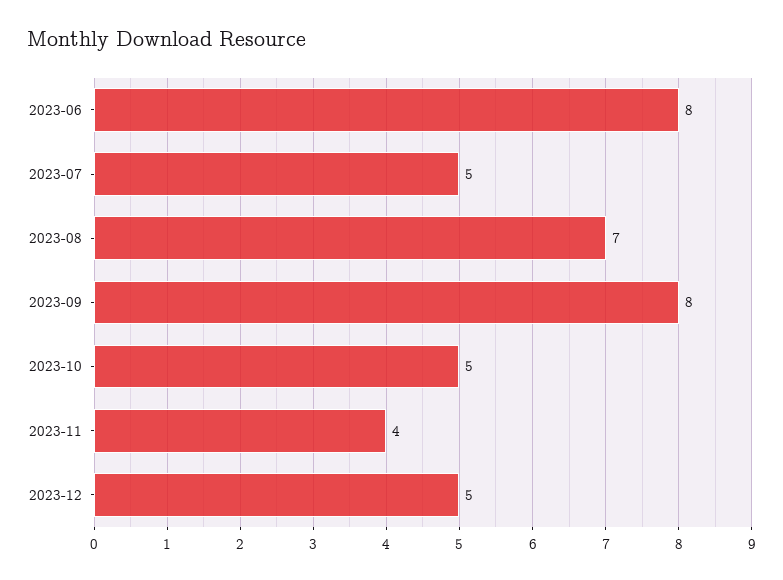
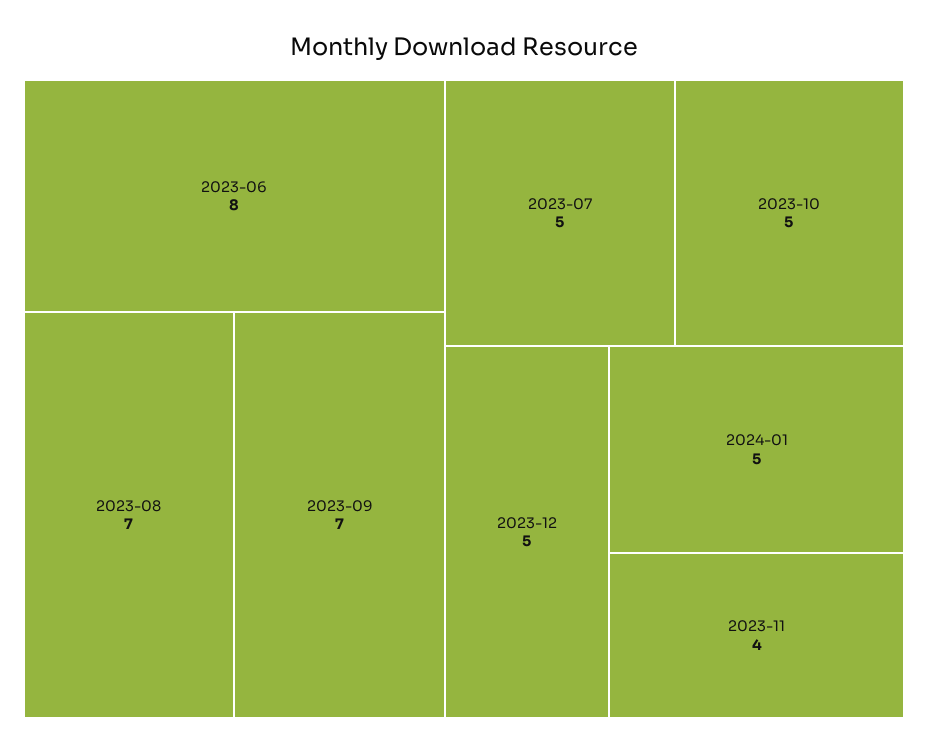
2023-09: 8 -> 7
2024-01: none -> 5

